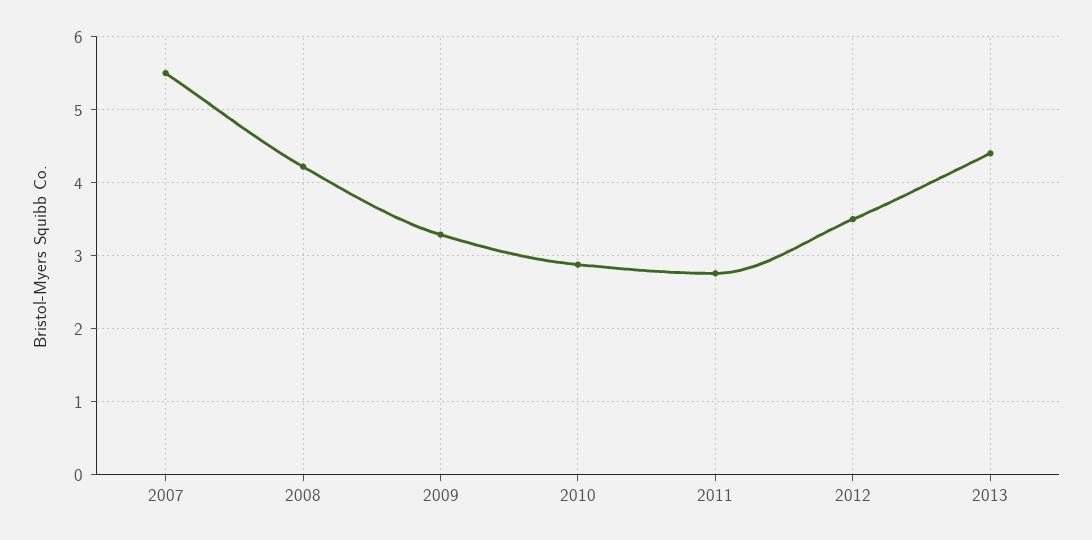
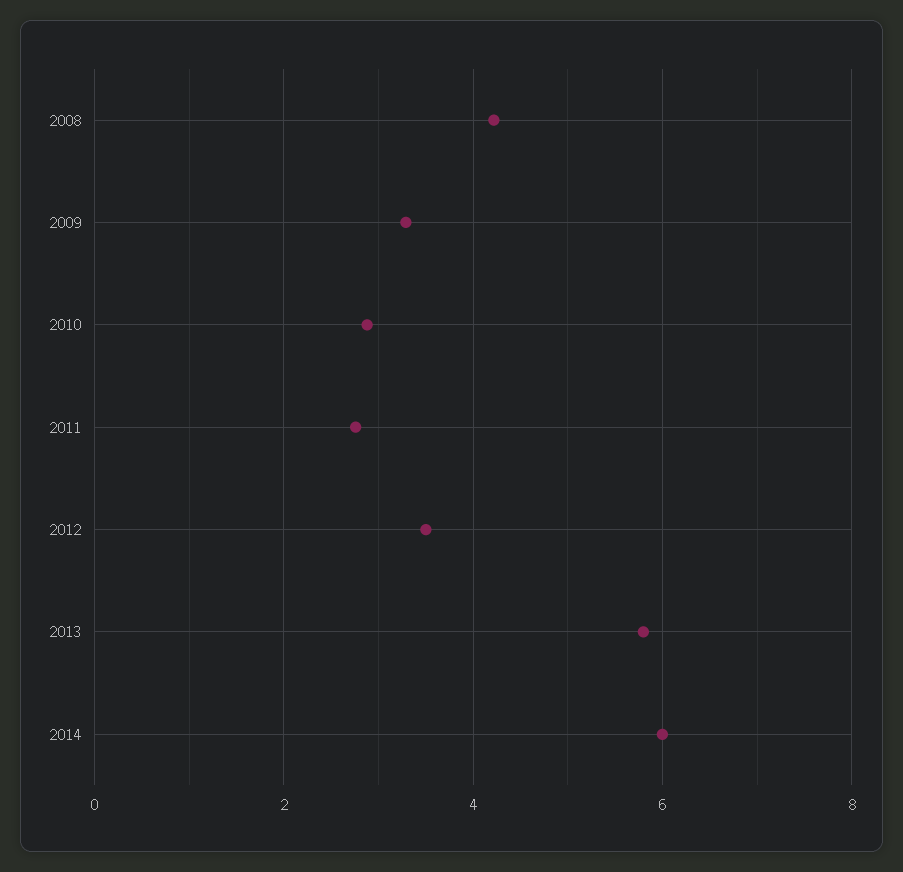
2007: 5.5 -> none
2013: 4.4 -> 5.8
2014: none -> 6

